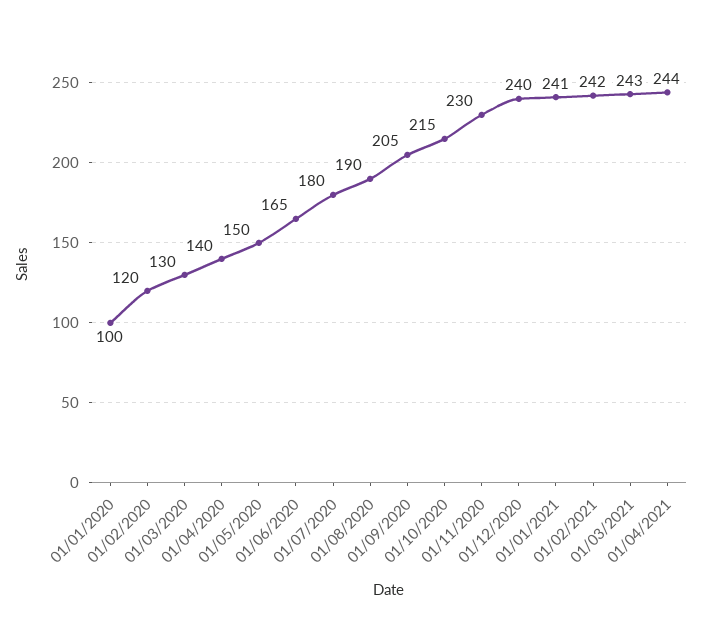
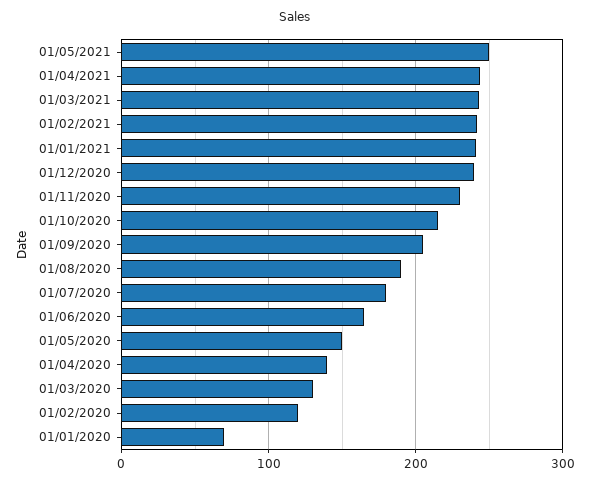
01/01/2020: 100 -> 70
01/05/2021: none -> 250

